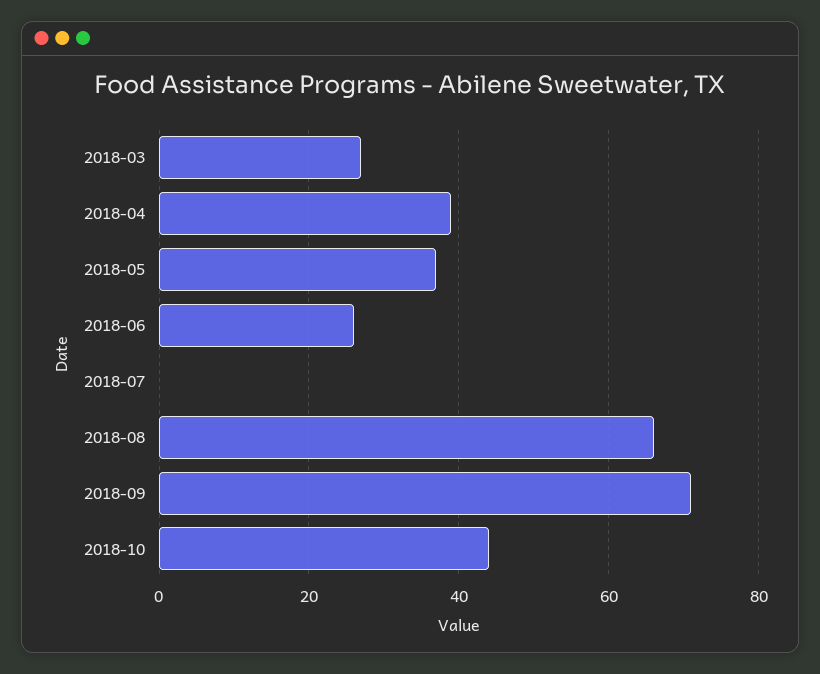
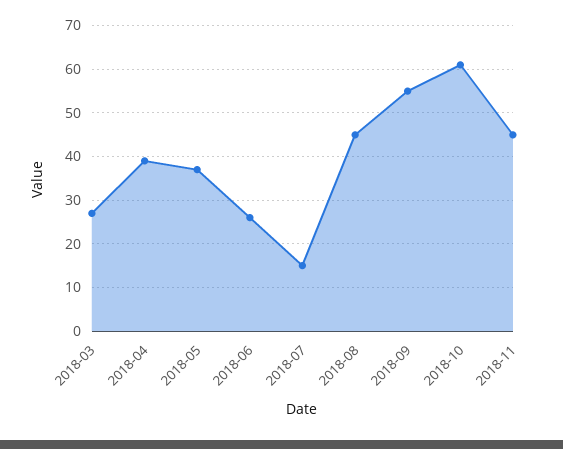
2018-07: 0 -> 15
2018-08: 65 -> 45
2018-09: 70 -> 55
2018-10: 45 -> 60
2018-11: none -> 45

